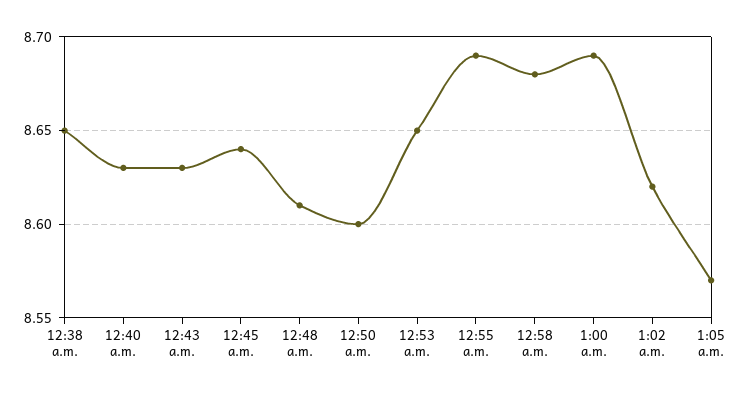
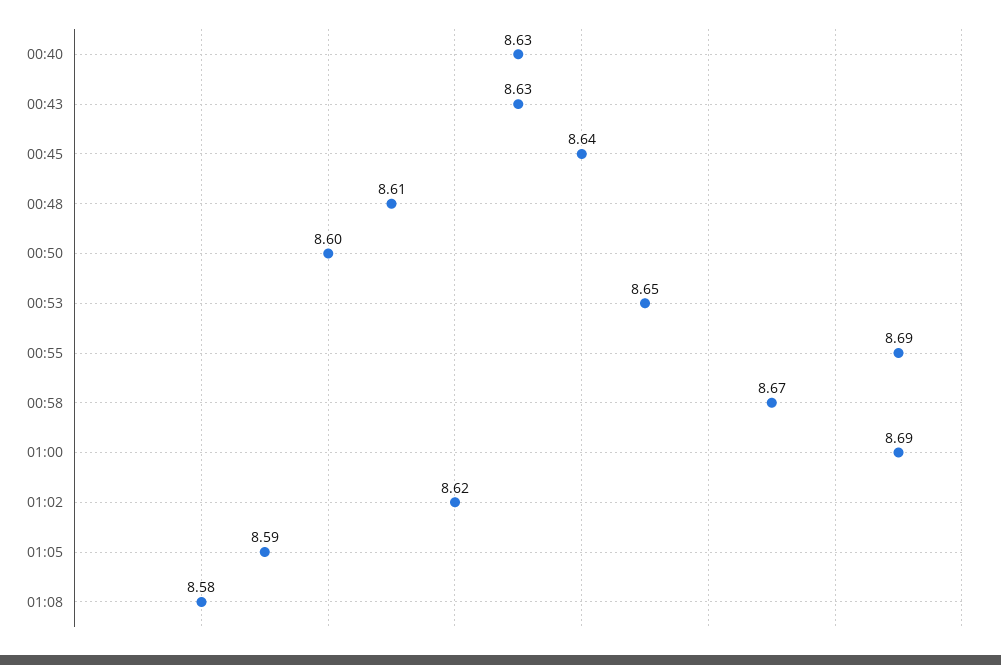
12:38 a.m.: 8.65 -> none
12:58 a.m.: 8.68 -> 8.67
1:05 a.m.: 8.57 -> 8.59
01:08: none -> 8.58

